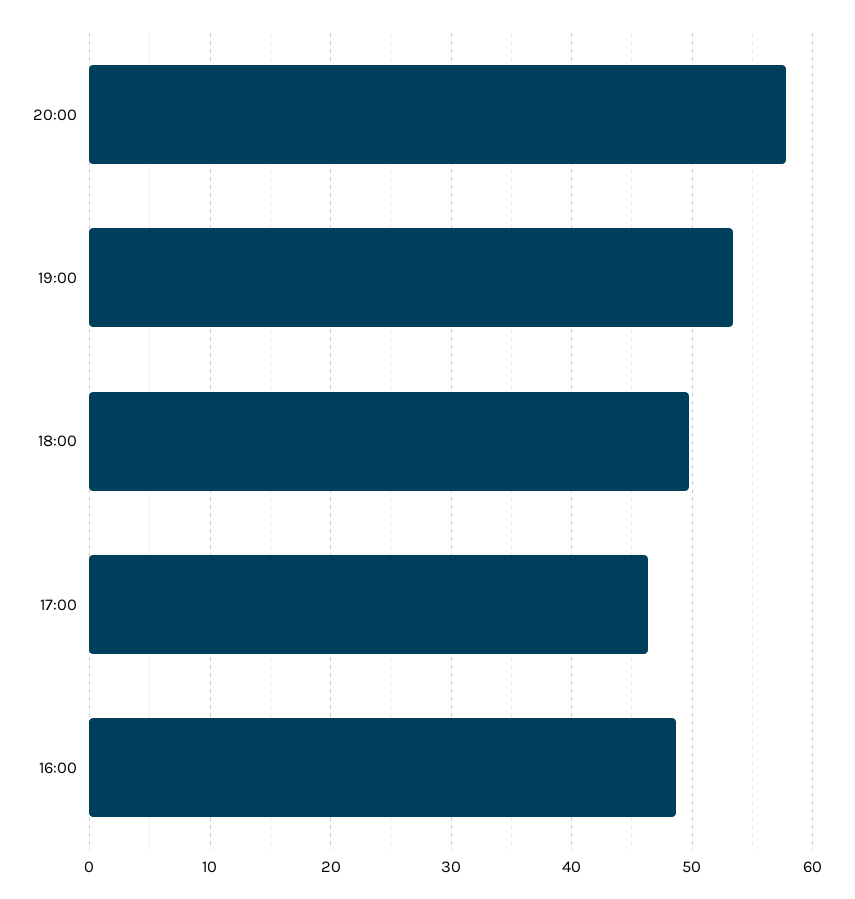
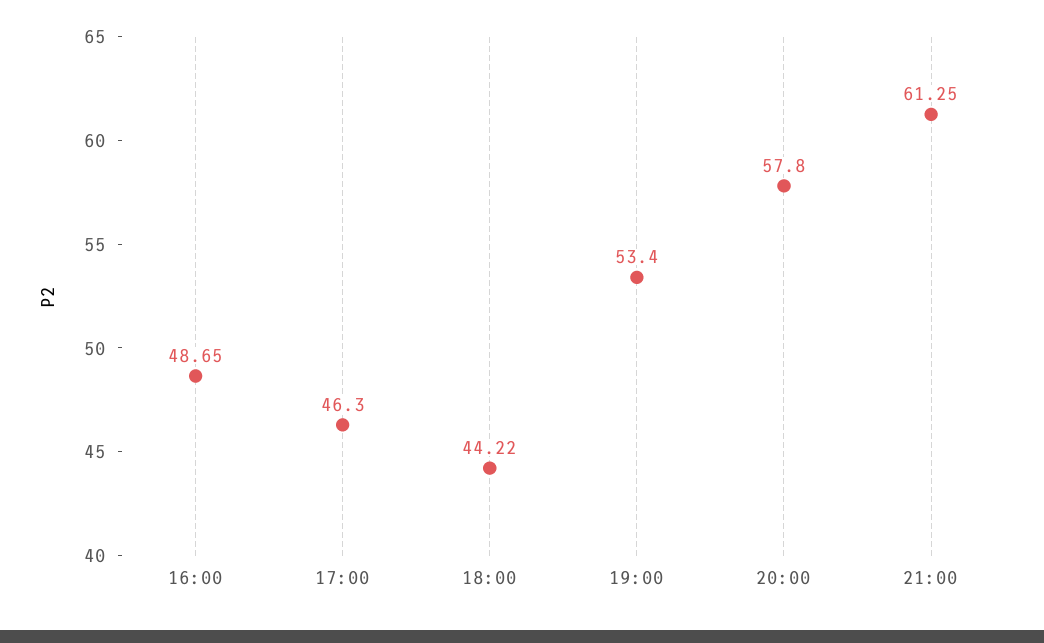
18:00: 50 -> 44.22
21:00: none -> 61.25

